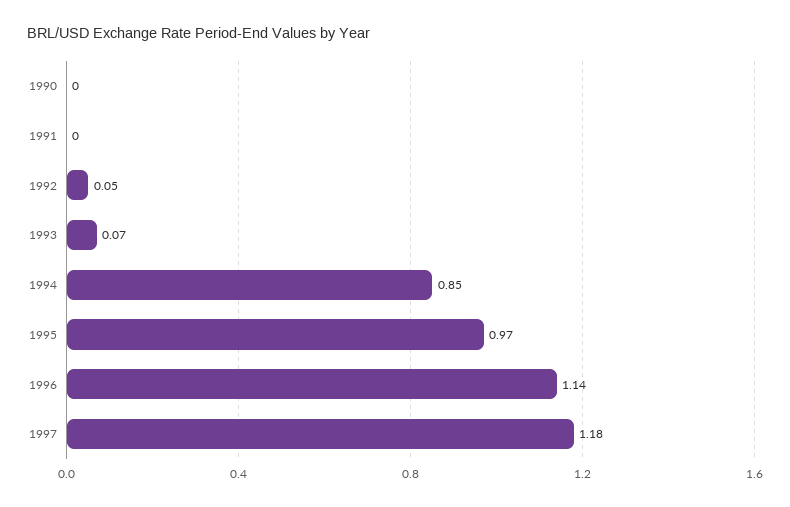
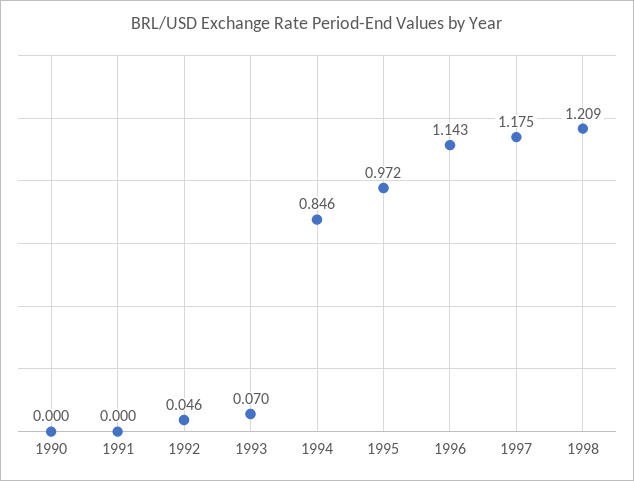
1998: none -> 1.209

